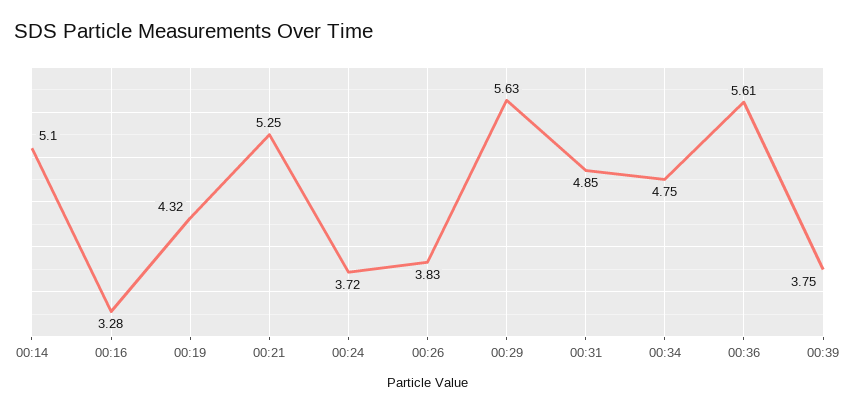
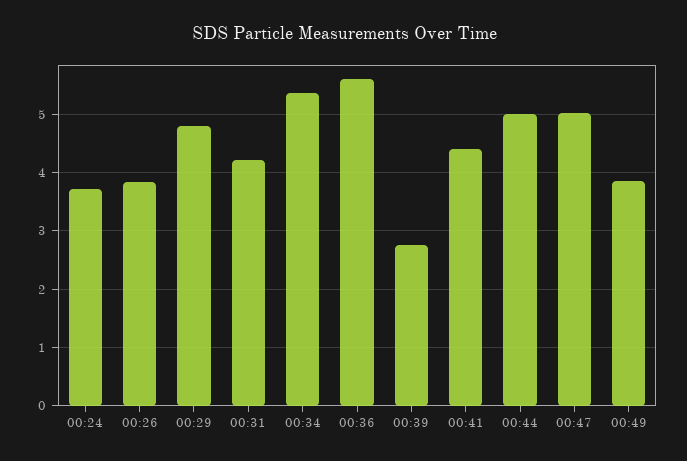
00:14: 5.1 -> none
00:16: 3.28 -> none
00:19: 4.32 -> none
00:21: 5.25 -> none
00:29: 5.63 -> 4.8
00:31: 4.85 -> 4.2
00:34: 4.75 -> 5.4
00:39: 3.75 -> 2.8
00:41: none -> 4.4
00:44: none -> 5
00:47: none -> 5
00:49: none -> 3.8

